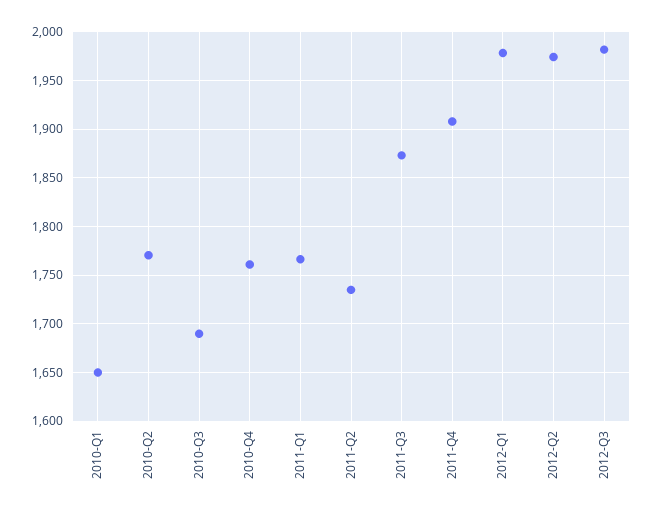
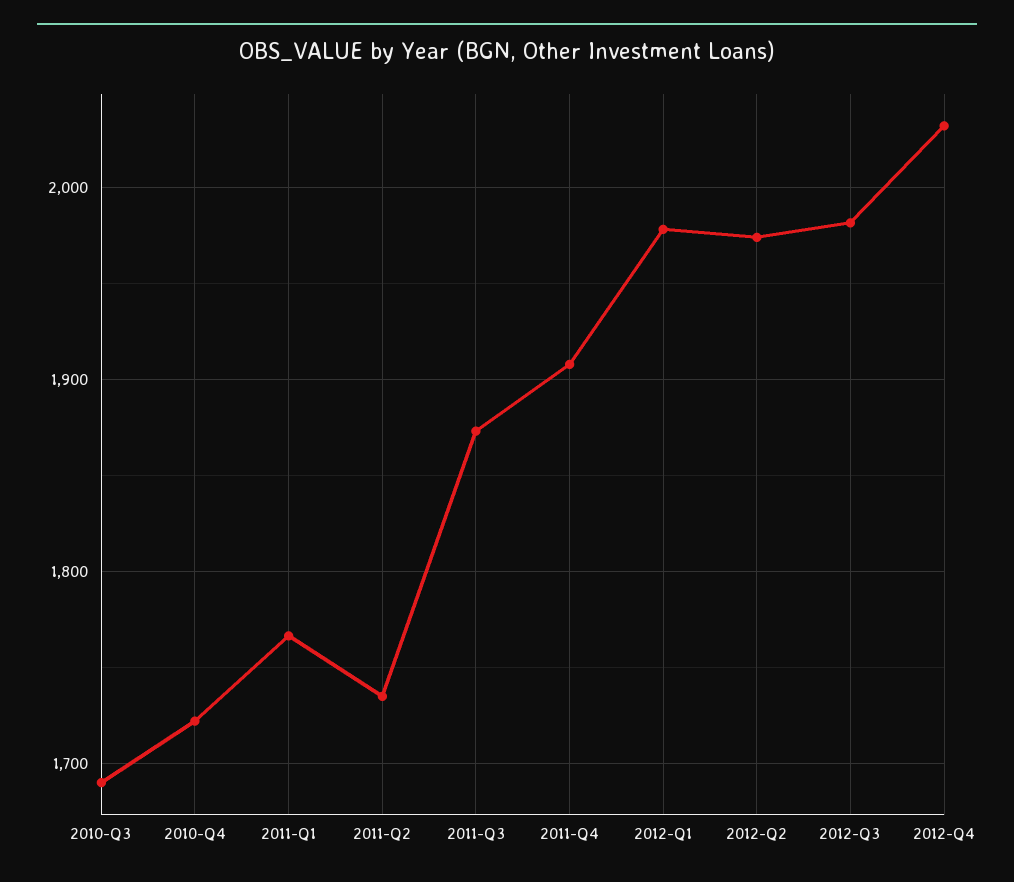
2010-Q1: 1650 -> none
2010-Q2: 1770 -> none
2010-Q4: 1760 -> 1720
2012-Q4: none -> 2030

